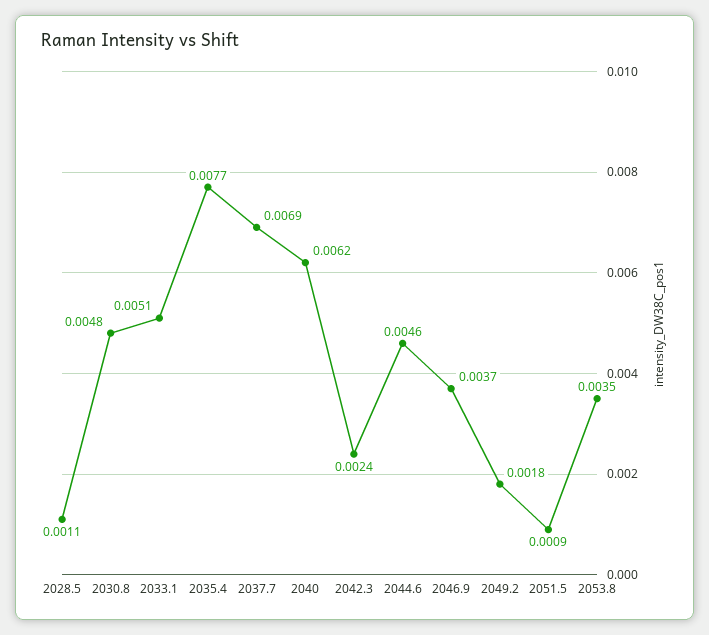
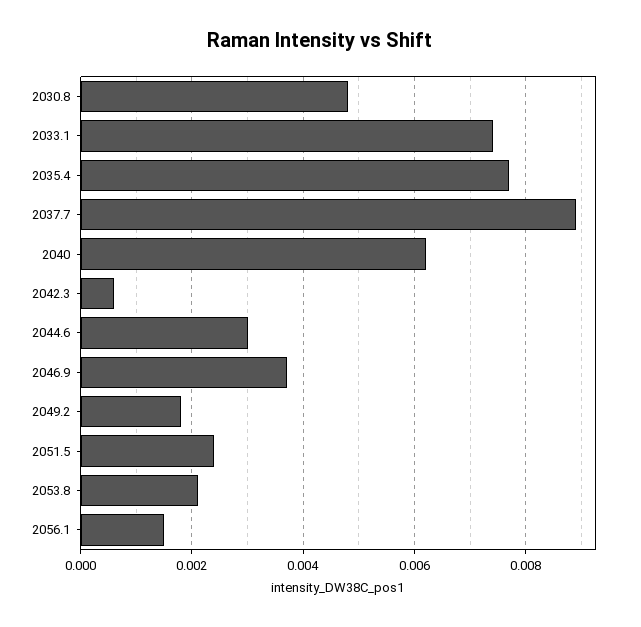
2028.5: 0.0011 -> none
2033.1: 0.0051 -> 0.0075
2037.7: 0.0069 -> 0.009
2042.3: 0.0024 -> 0.0005
2044.6: 0.0046 -> 0.003
2051.5: 0.0009 -> 0.0025
2053.8: 0.0035 -> 0.002
2056.1: none -> 0.0015

